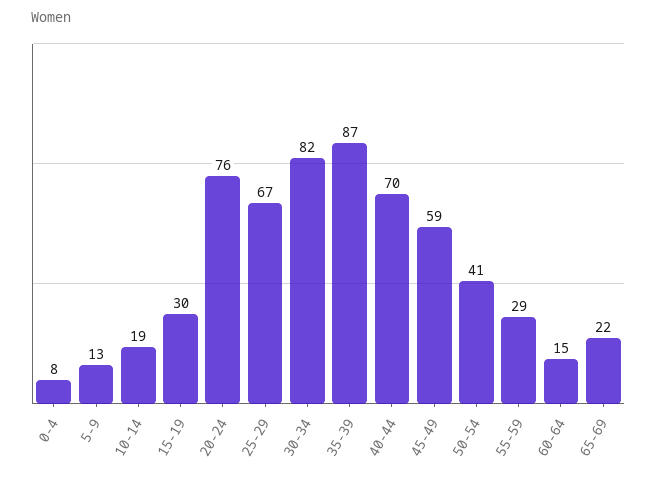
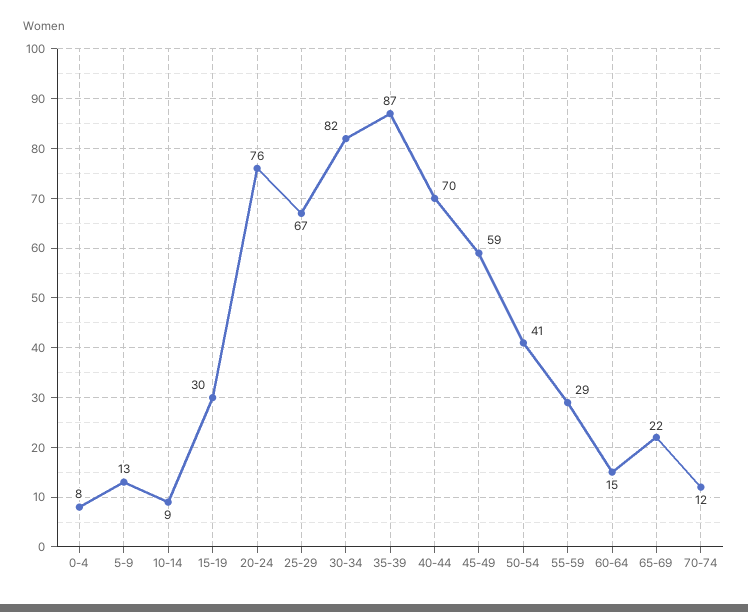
10-14: 19 -> 9
70-74: none -> 12

